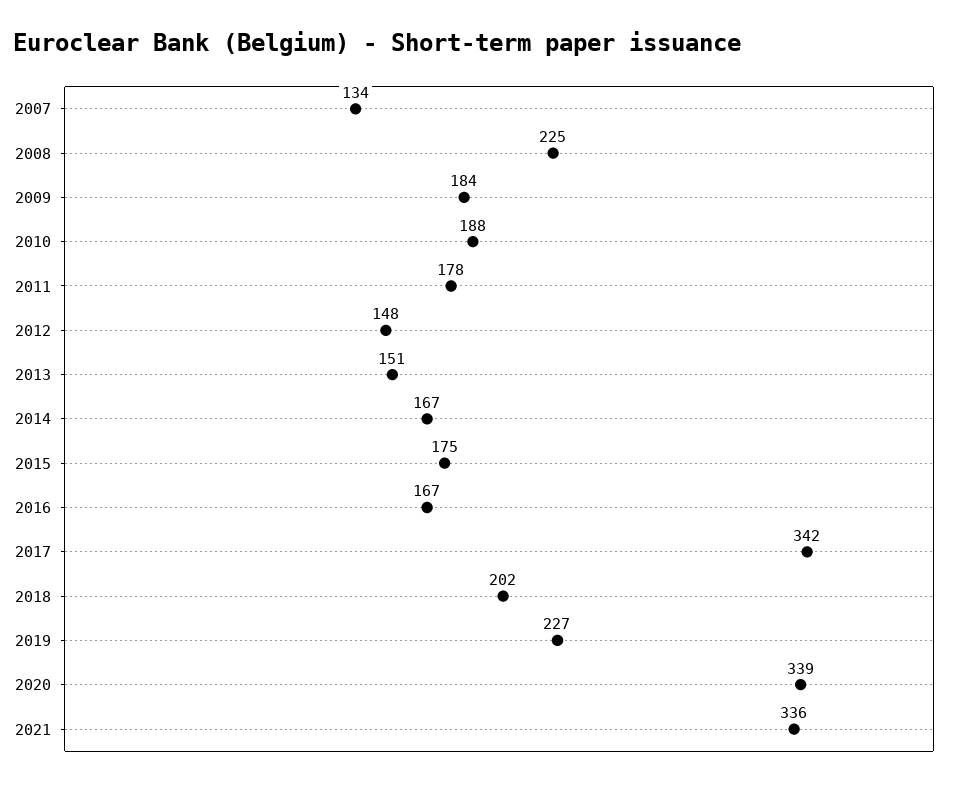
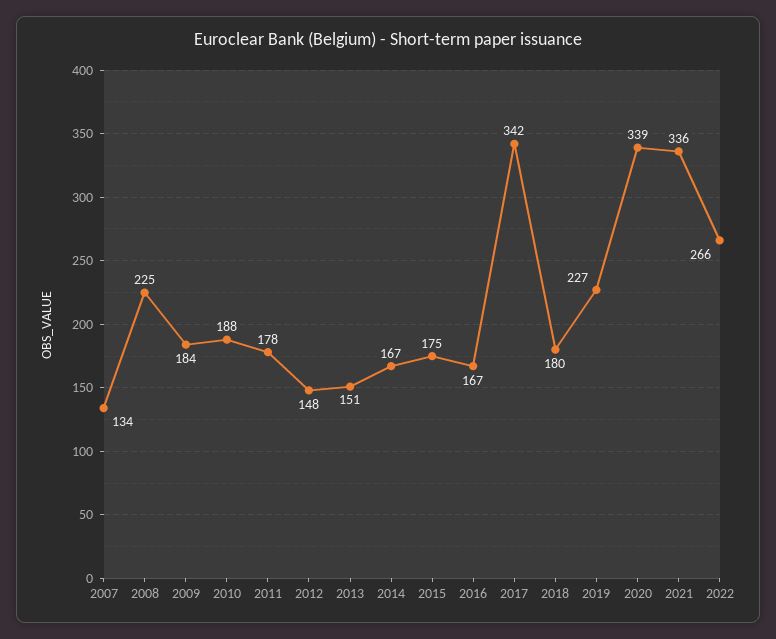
2018: 202 -> 180
2022: none -> 266

